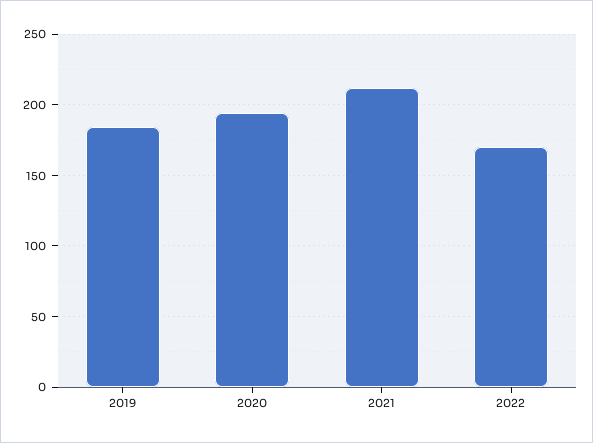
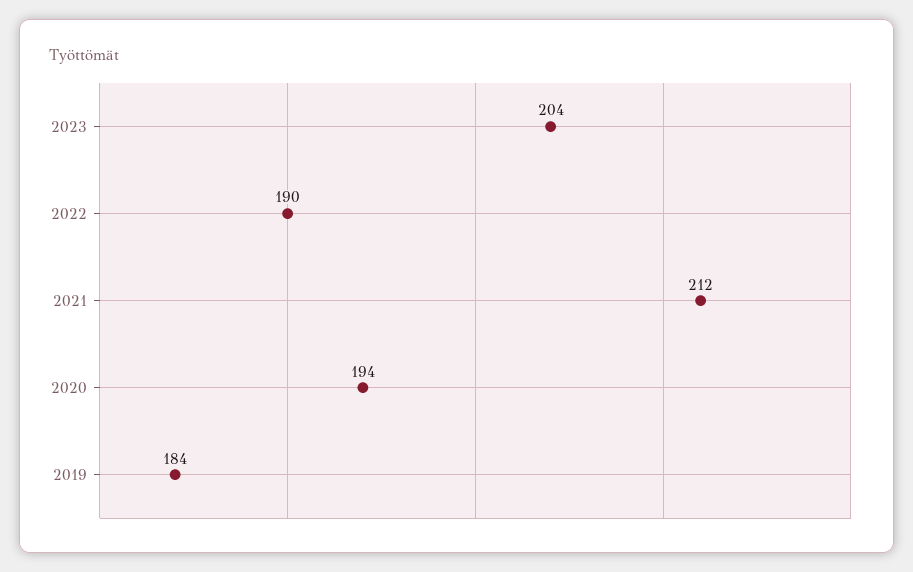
2022: 170 -> 190
2023: none -> 204

